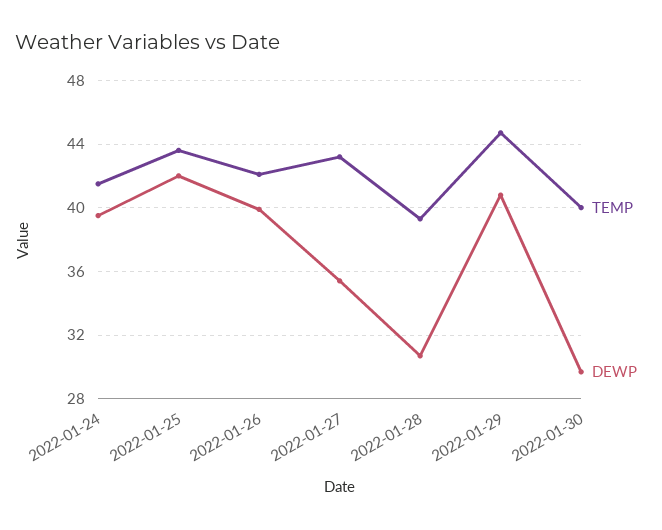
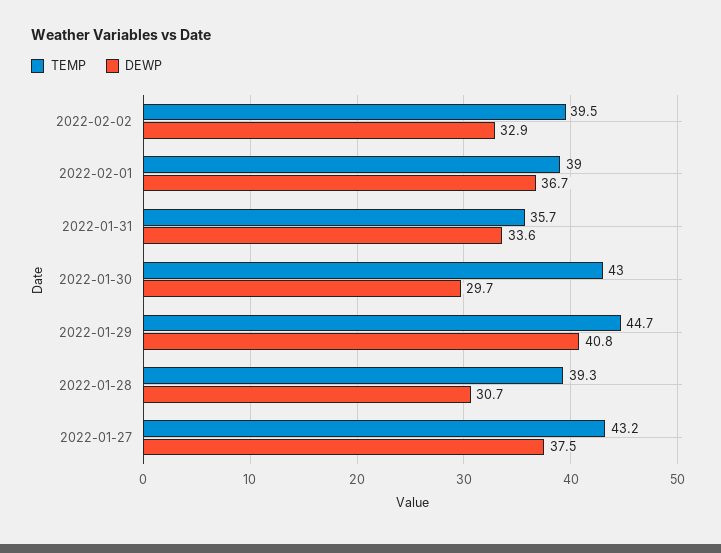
TEMP, 2022-01-24: 41.5 -> none
DEWP, 2022-01-24: 39.5 -> none
TEMP, 2022-01-25: 43.5 -> none
DEWP, 2022-01-25: 42 -> none
TEMP, 2022-01-26: 42 -> none
DEWP, 2022-01-26: 40 -> none
DEWP, 2022-01-27: 35.5 -> 37.5
TEMP, 2022-01-30: 40 -> 43
TEMP, 2022-02-02: none -> 39.5
DEWP, 2022-02-02: none -> 32.9
TEMP, 2022-02-01: none -> 39
DEWP, 2022-02-01: none -> 36.7
TEMP, 2022-01-31: none -> 35.7
DEWP, 2022-01-31: none -> 33.6

